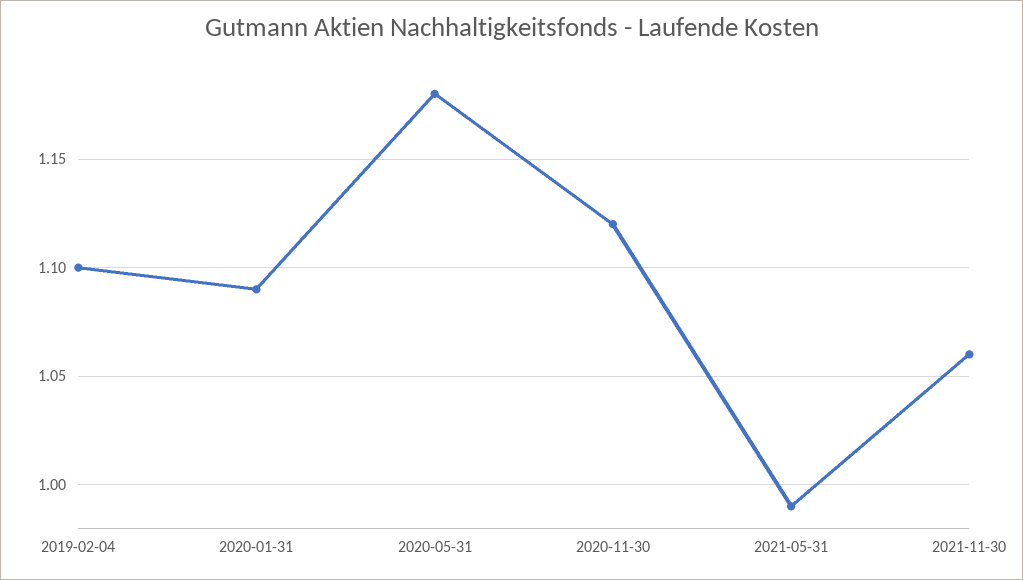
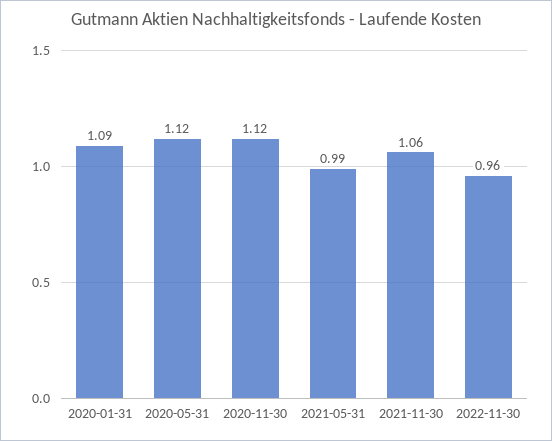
2019-02-04: 1.1 -> none
2020-05-31: 1.18 -> 1.12
2022-11-30: none -> 0.96

